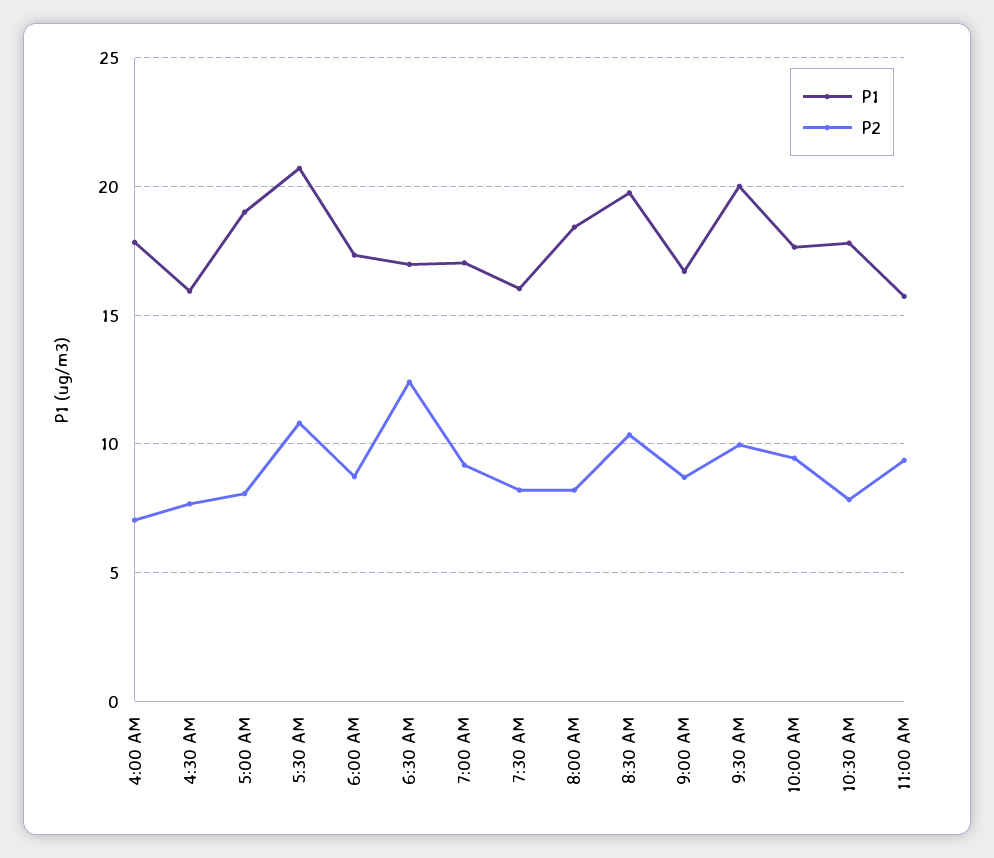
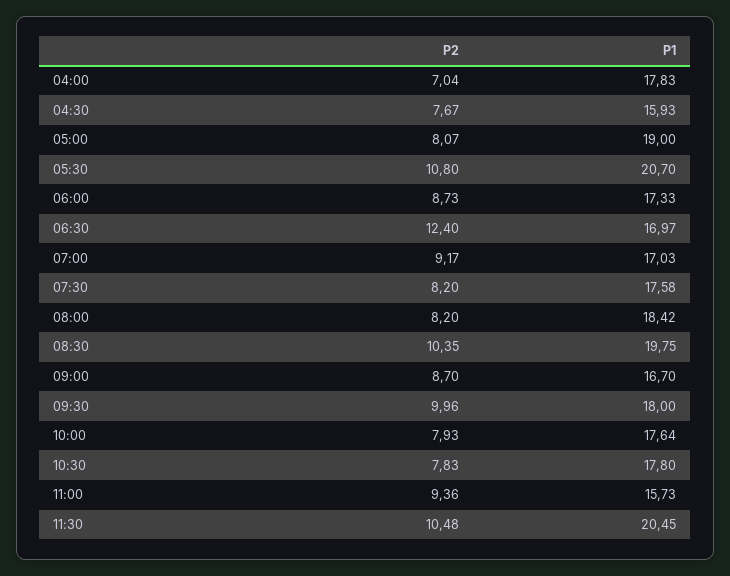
P1, 7:30 AM: 16 -> 17.58
P1, 9:30 AM: 20 -> 18
P2, 10:00 AM: 9.5 -> 7.93
P2, 11:30: none -> 10.48
P1, 11:30: none -> 20.45

